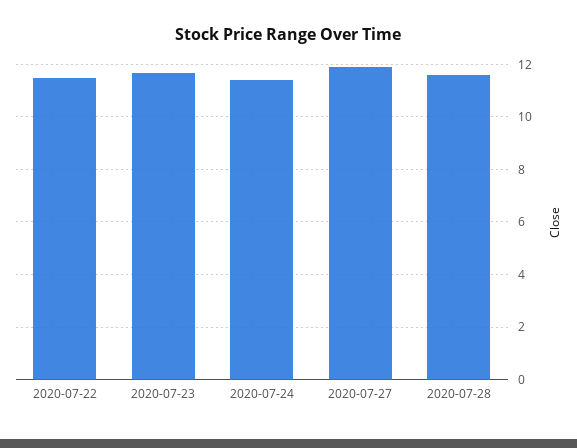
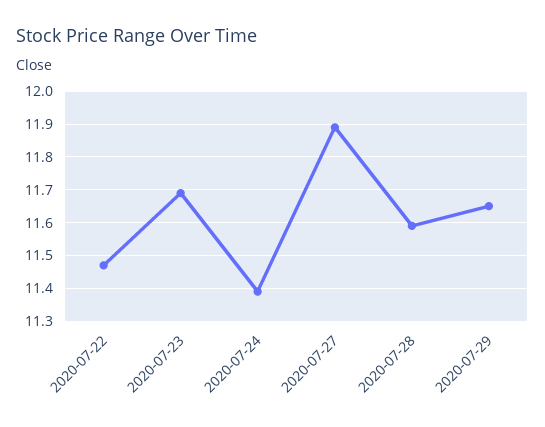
2020-07-29: none -> 11.65

